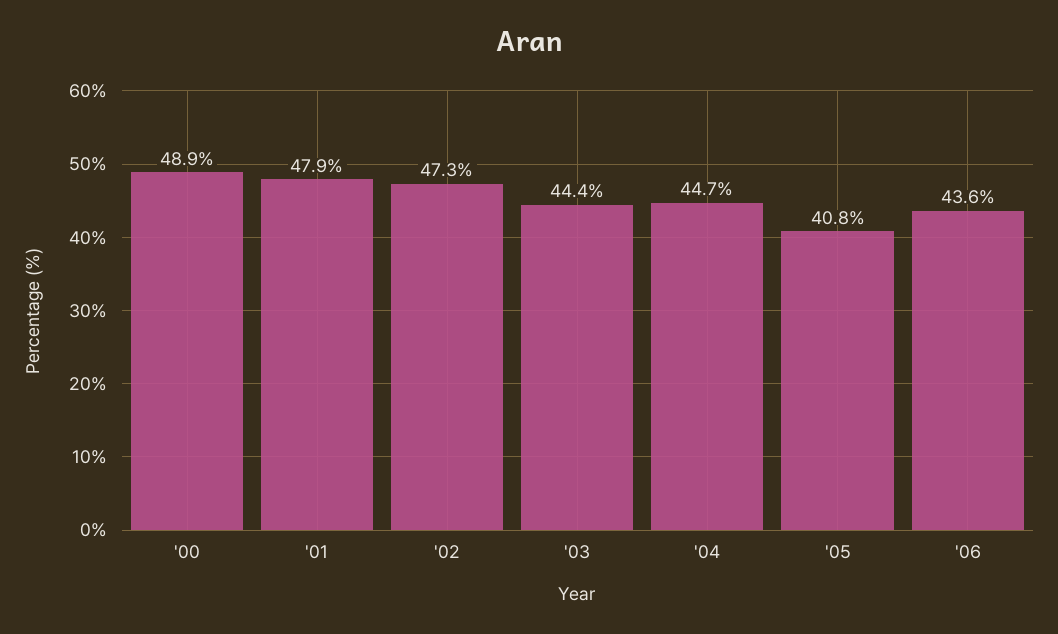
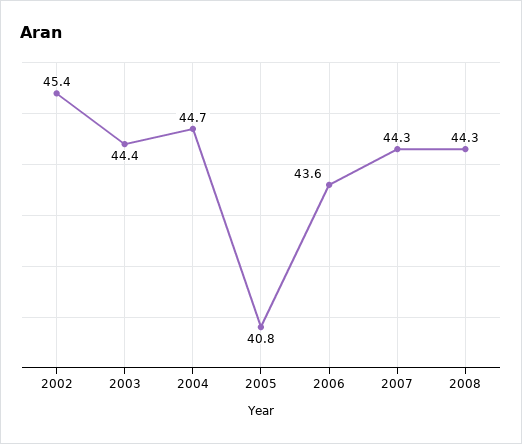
'00: 48.9 -> none
'01: 47.9 -> none
'02: 47.3 -> 45.4
2007: none -> 44.3
2008: none -> 44.3

